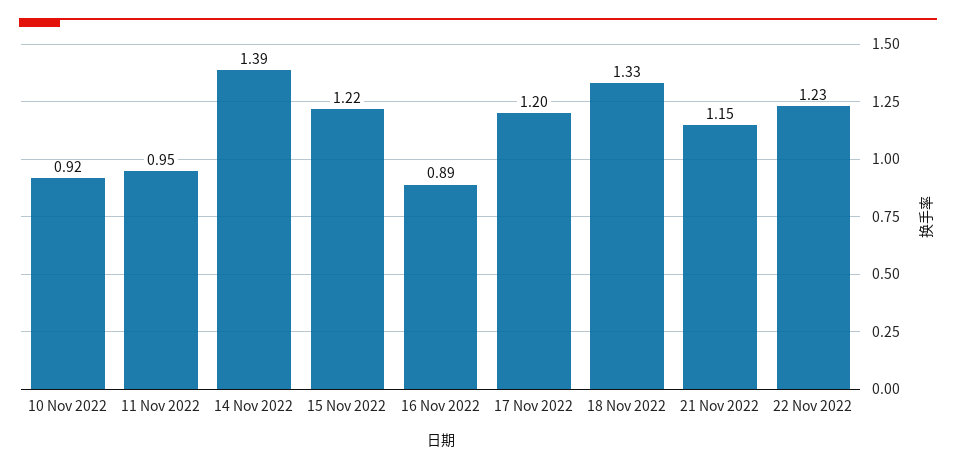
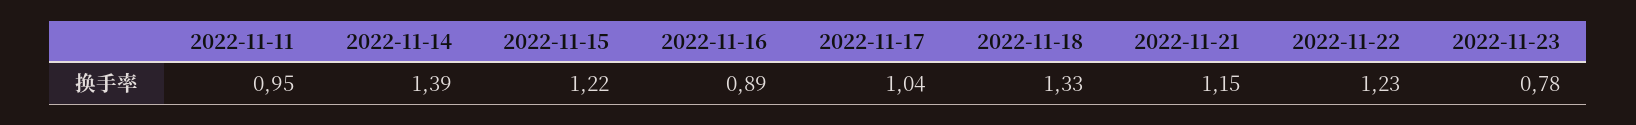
10 Nov 2022: 0.92 -> none
17 Nov 2022: 1.2 -> 1.04
2022-11-23: none -> 0.78

